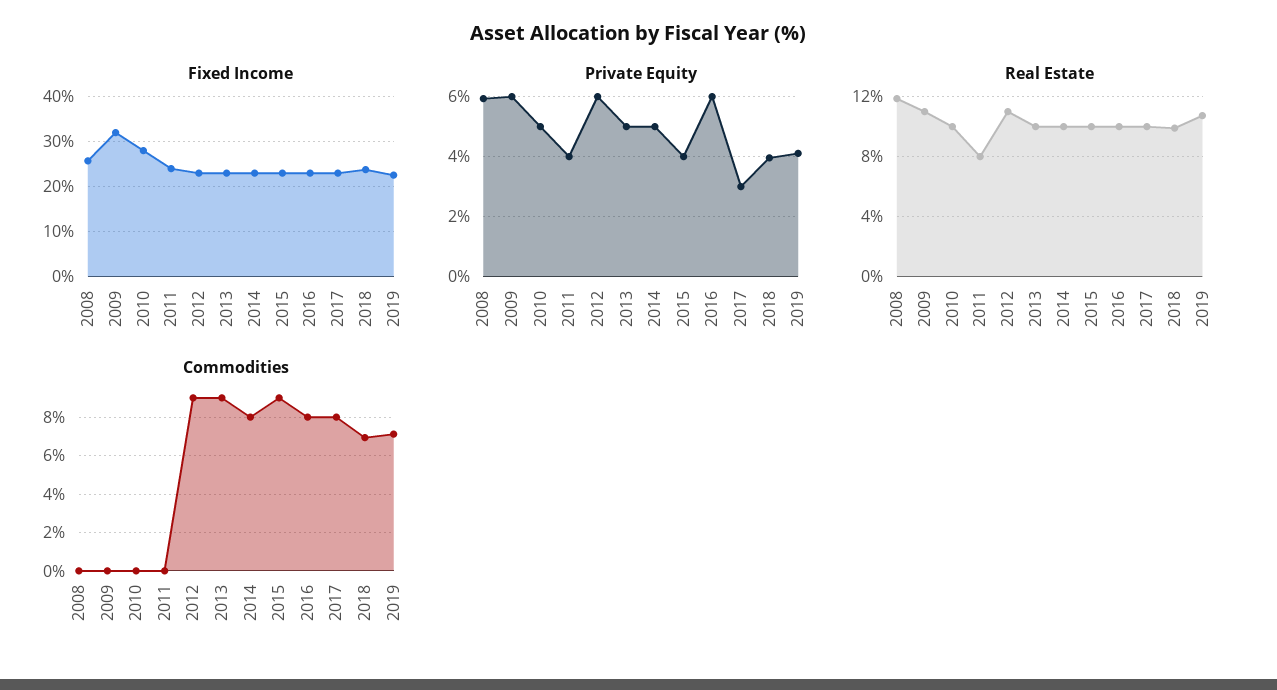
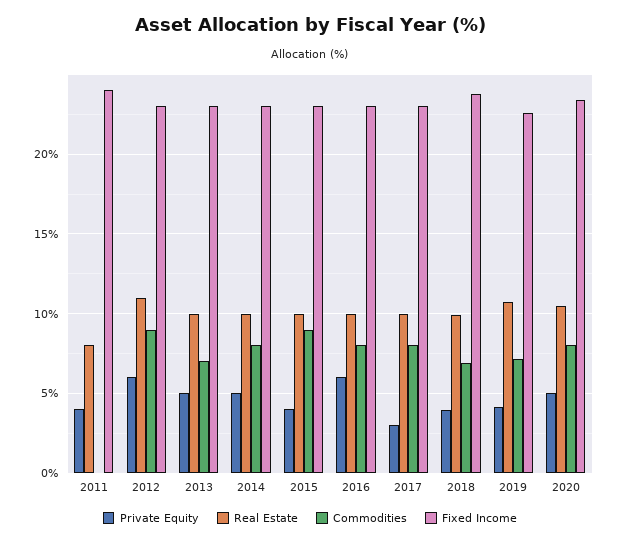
Fixed Income, 2008: 26 -> none
Fixed Income, 2009: 32 -> none
Fixed Income, 2010: 28 -> none
Private Equity, 2008: 6 -> none
Private Equity, 2009: 6 -> none
Private Equity, 2010: 5 -> none
Real Estate, 2008: 12 -> none
Real Estate, 2009: 11 -> none
Real Estate, 2010: 10 -> none
Commodities, 2008: 0 -> none
Commodities, 2009: 0 -> none
Commodities, 2010: 0 -> none
Commodities, 2013: 9 -> 7
Private Equity, 2020: none -> 5
Real Estate, 2020: none -> 10.5
Commodities, 2020: none -> 8
Fixed Income, 2020: none -> 23.5

